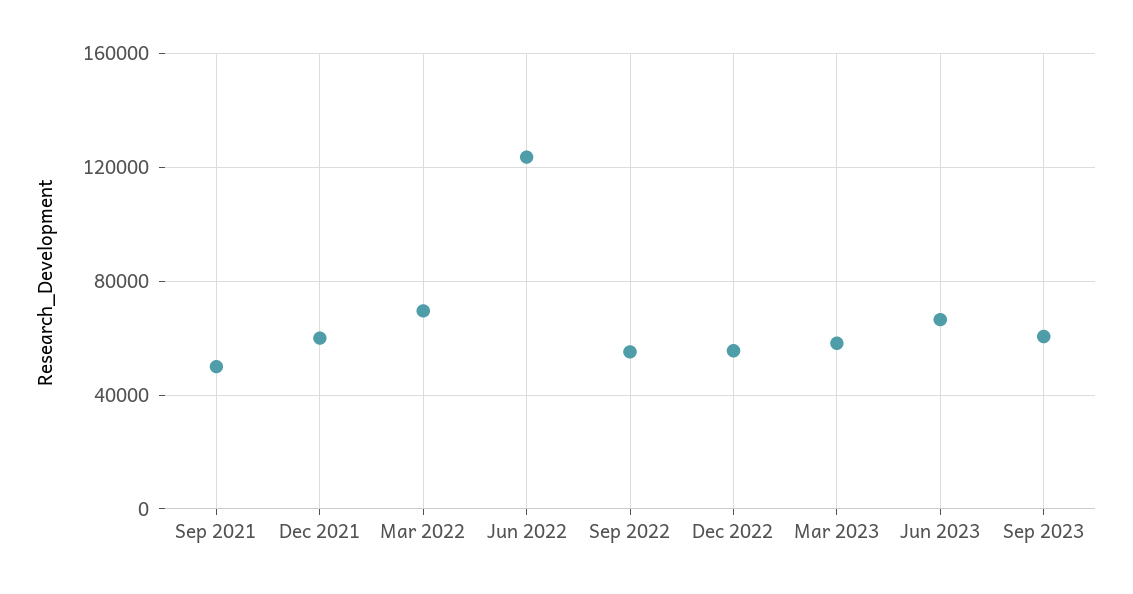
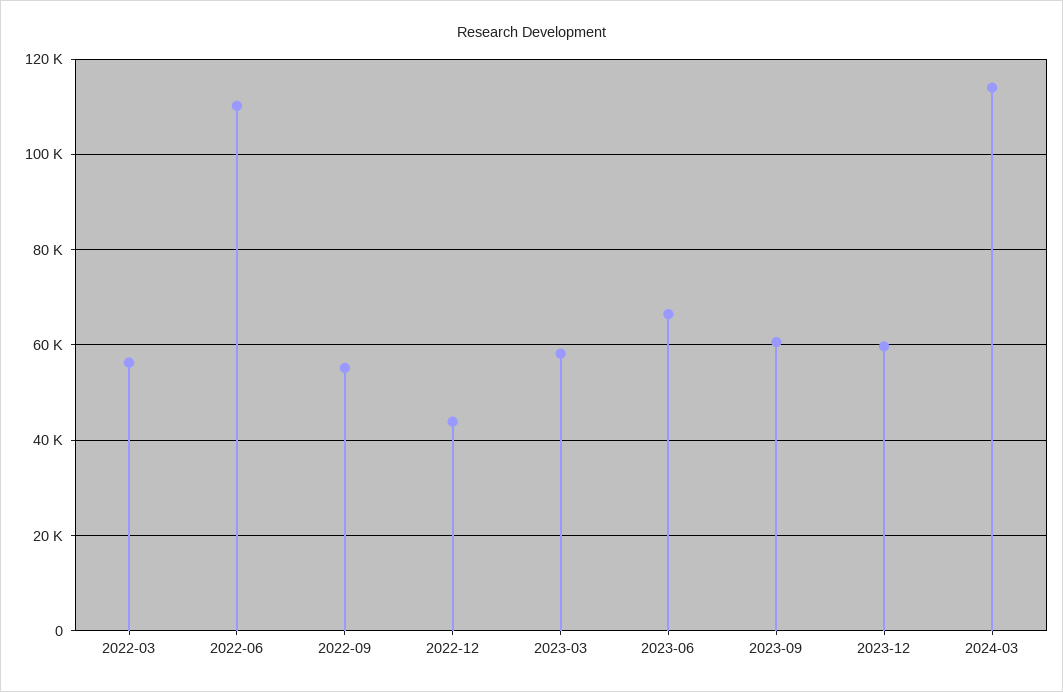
Sep 2021: 50000 -> none
Dec 2021: 60000 -> none
Mar 2022: 70000 -> 56000
Jun 2022: 125000 -> 110000
Dec 2022: 55000 -> 44000
2023-12: none -> 60000
2024-03: none -> 114000

